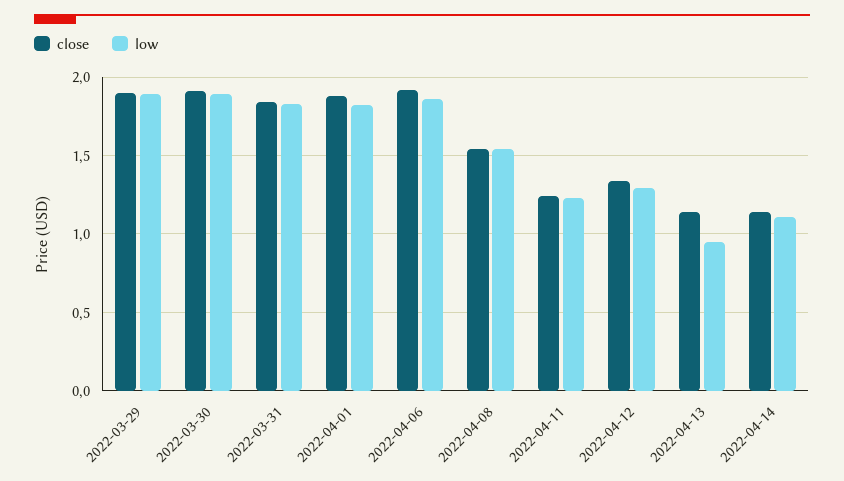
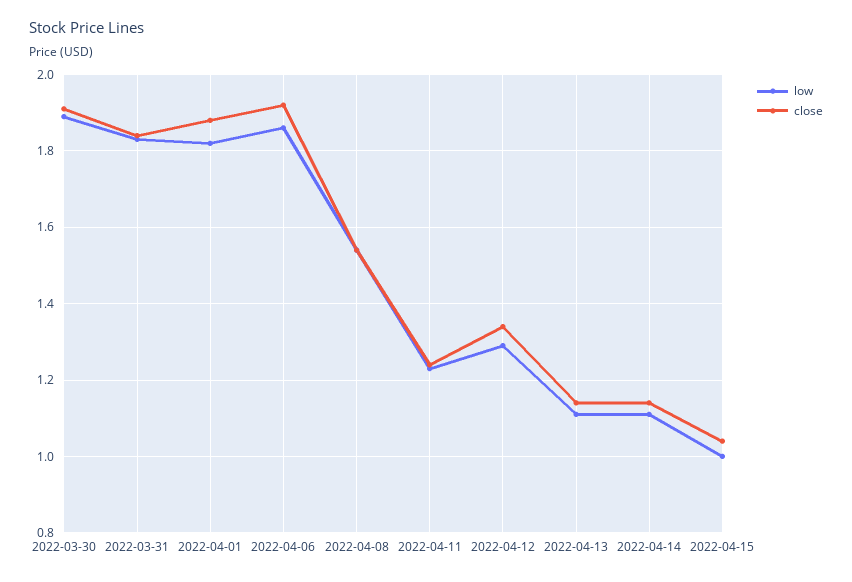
close, 2022-03-29: 1.9 -> none
low, 2022-03-29: 1.9 -> none
low, 2022-04-13: 0.95 -> 1.1
low, 2022-04-15: none -> 1
close, 2022-04-15: none -> 1.05

